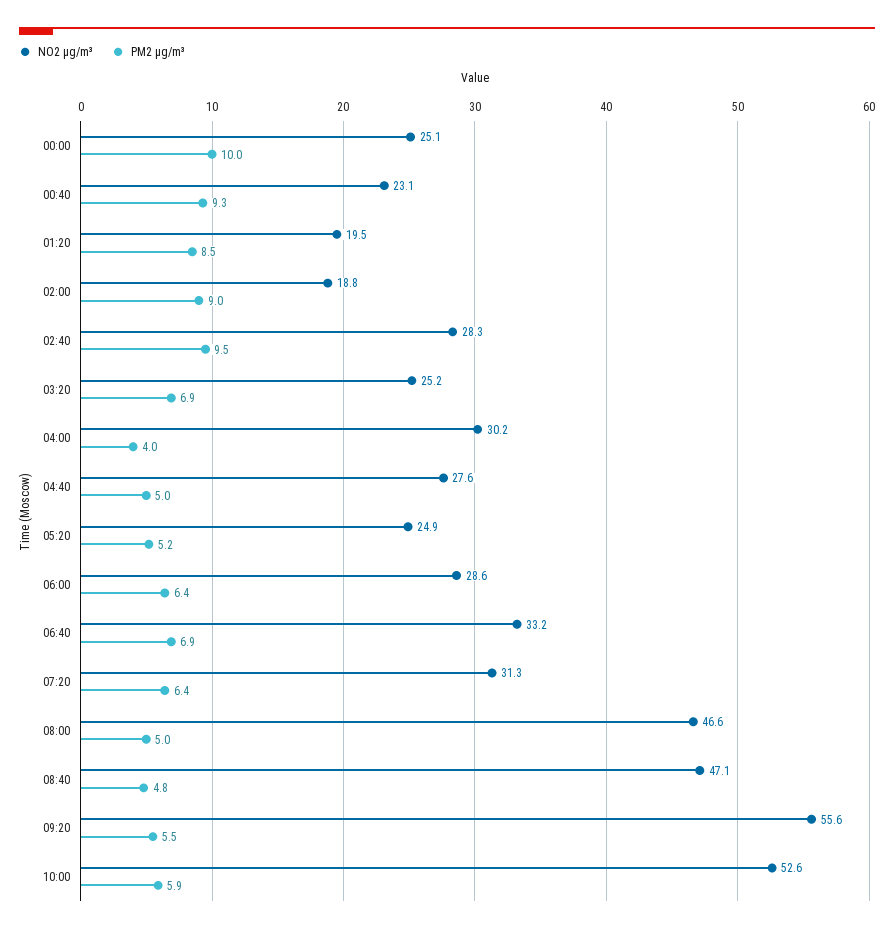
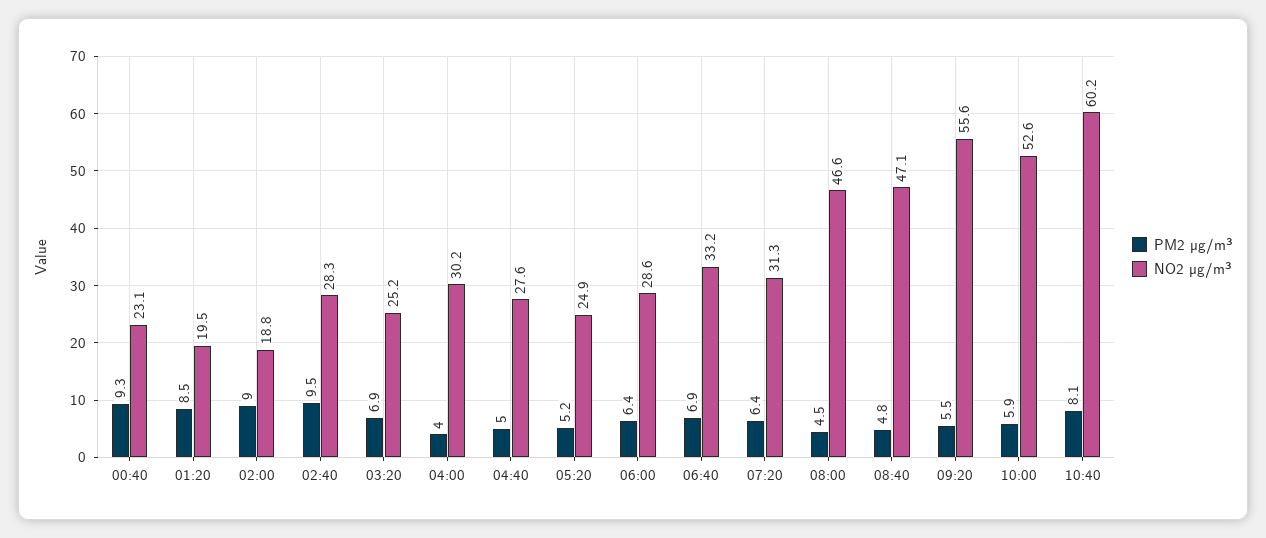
NO2 µg/m³, 00:00: 25.1 -> none
PM2 µg/m³, 00:00: 10 -> none
PM2 µg/m³, 08:00: 5 -> 4.5
PM2 µg/m³, 10:40: none -> 8.1
NO2 µg/m³, 10:40: none -> 60.2

